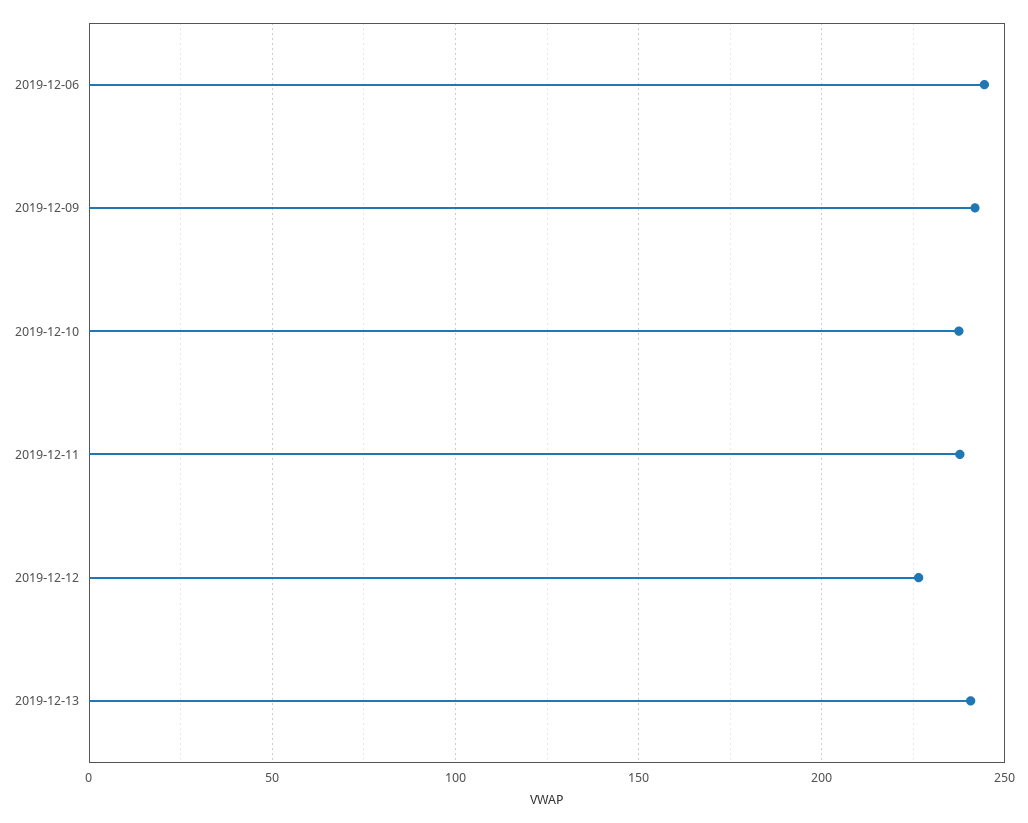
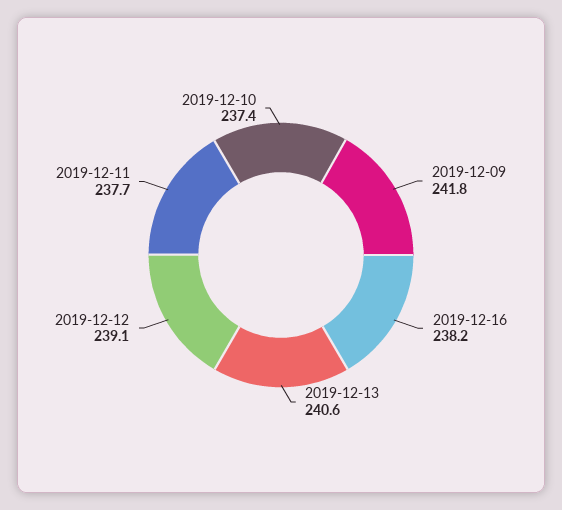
2019-12-06: 245 -> none
2019-12-12: 225 -> 239.1
2019-12-16: none -> 238.2

